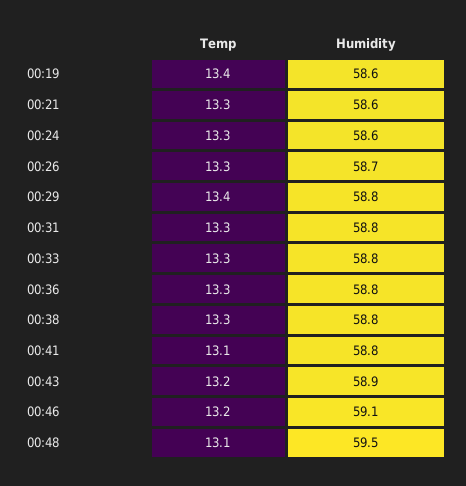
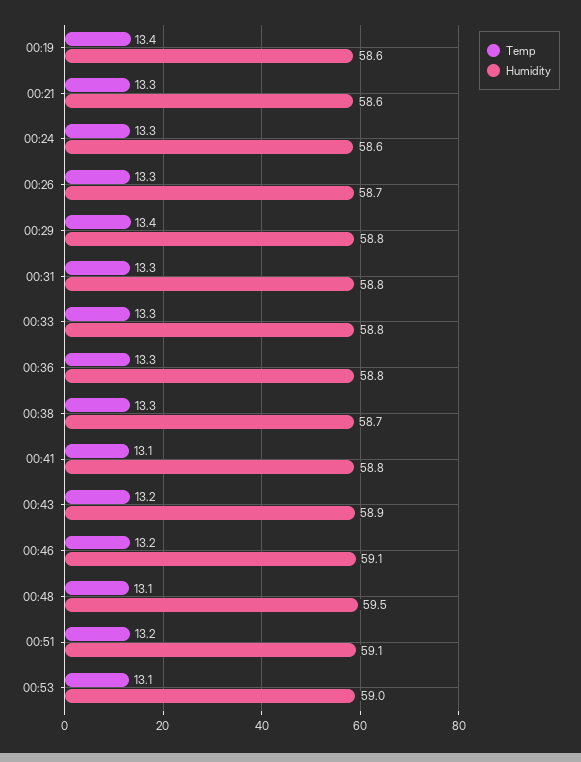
Humidity, 00:38: 58.8 -> 58.7
Temp, 00:51: none -> 13.2
Humidity, 00:51: none -> 59.1
Temp, 00:53: none -> 13.1
Humidity, 00:53: none -> 59

